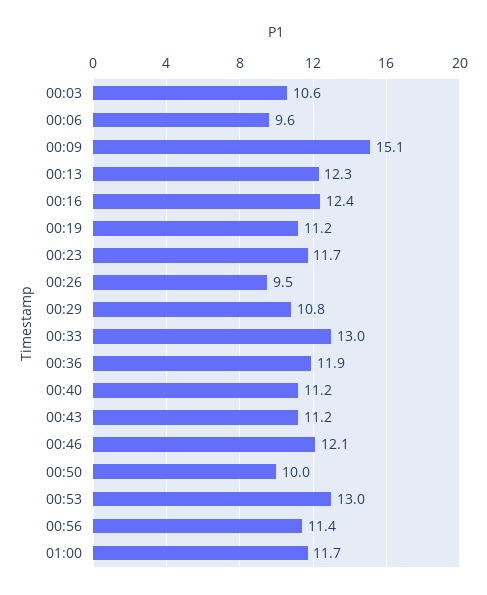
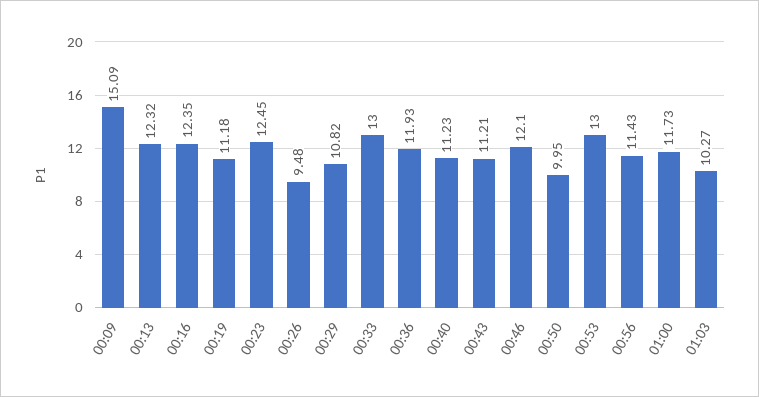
00:03: 10.6 -> none
00:06: 9.6 -> none
00:23: 11.7 -> 12.45
01:03: none -> 10.27

